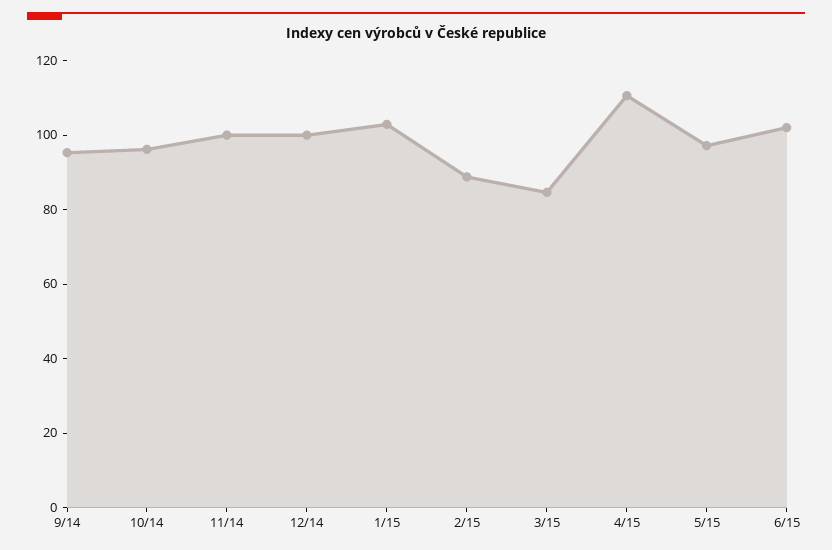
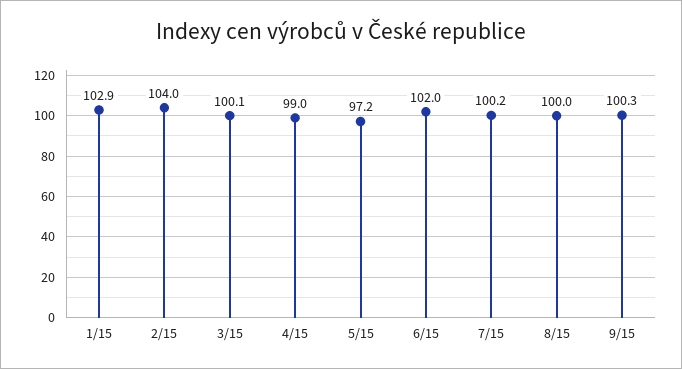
9/14: 95 -> none
10/14: 95 -> none
11/14: 100 -> none
12/14: 100 -> none
2/15: 90 -> 104
3/15: 85 -> 100.1
4/15: 110 -> 99
7/15: none -> 100.2
8/15: none -> 100
9/15: none -> 100.3

